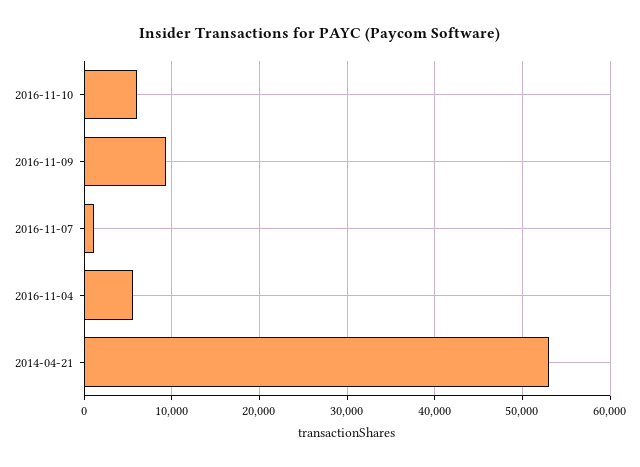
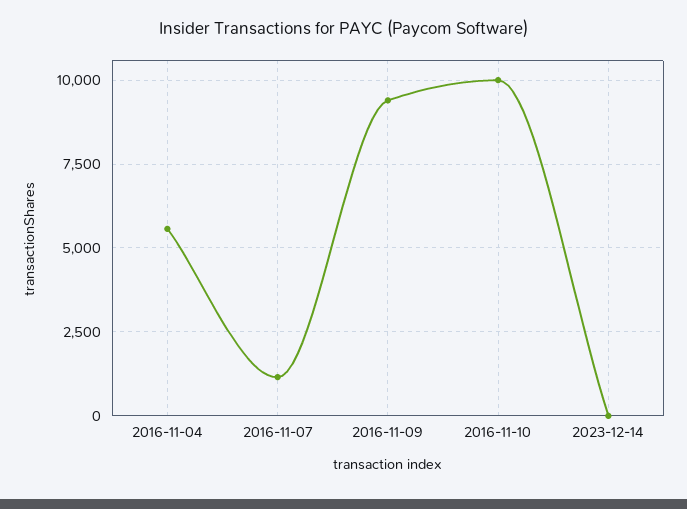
2016-11-10: 6000 -> 10000
2014-04-21: 53000 -> none
2023-12-14: none -> 0

